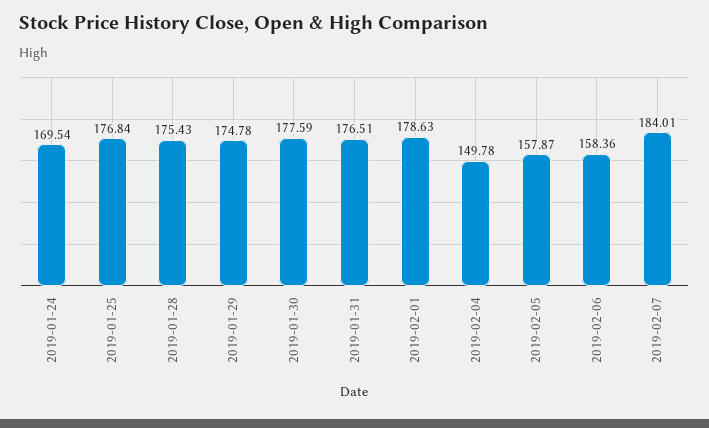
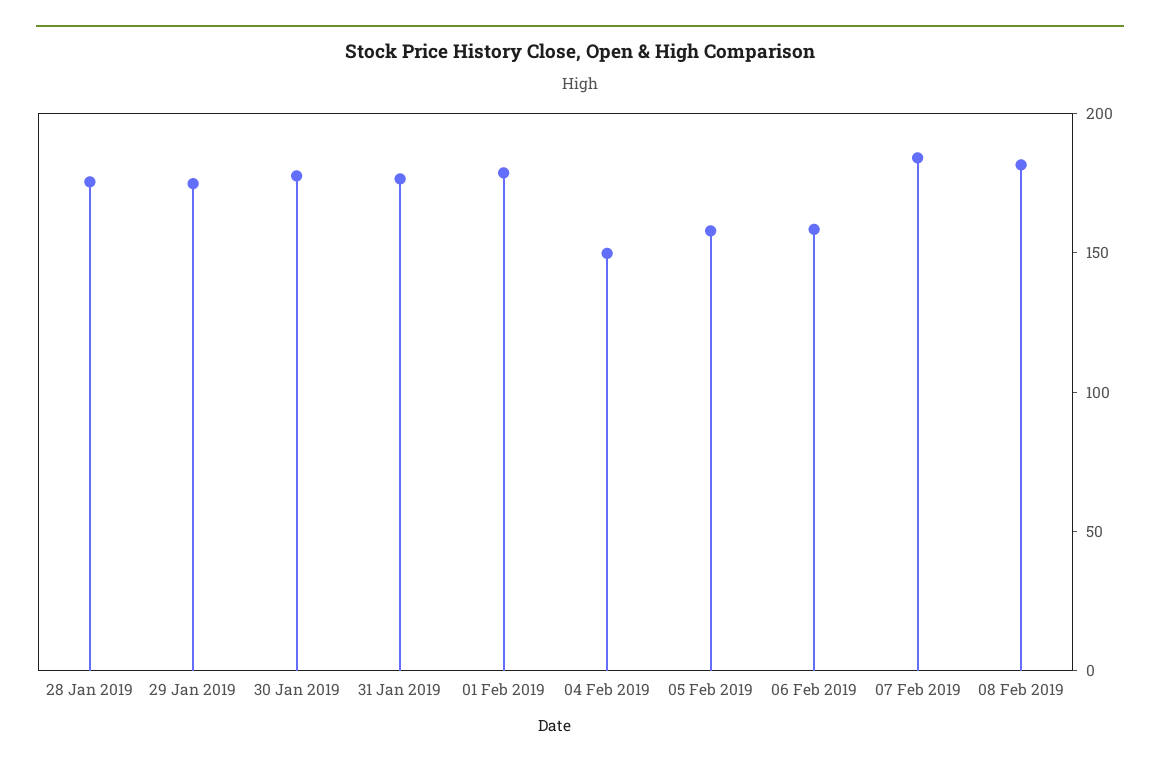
2019-01-24: 169.54 -> none
2019-01-25: 176.84 -> none
08 Feb 2019: none -> 180

